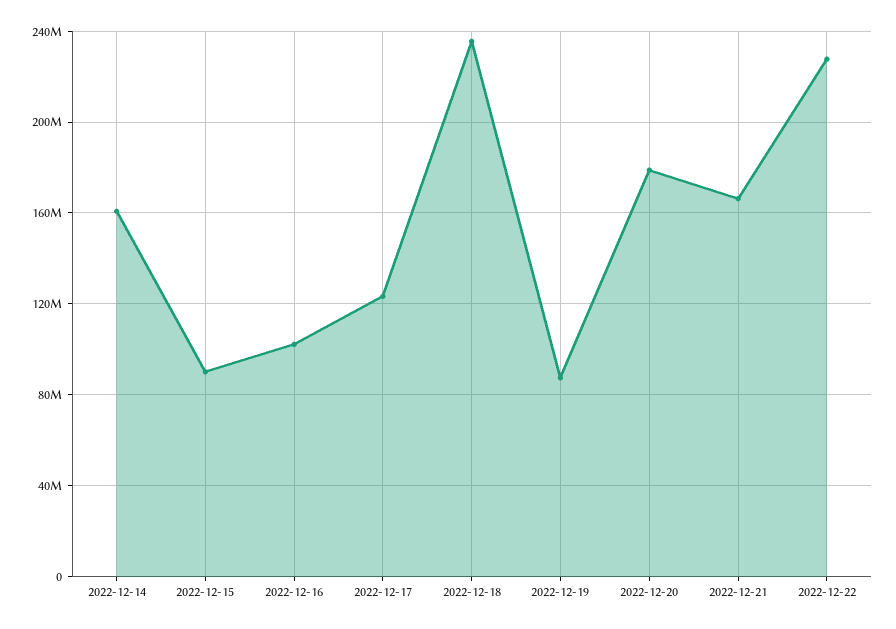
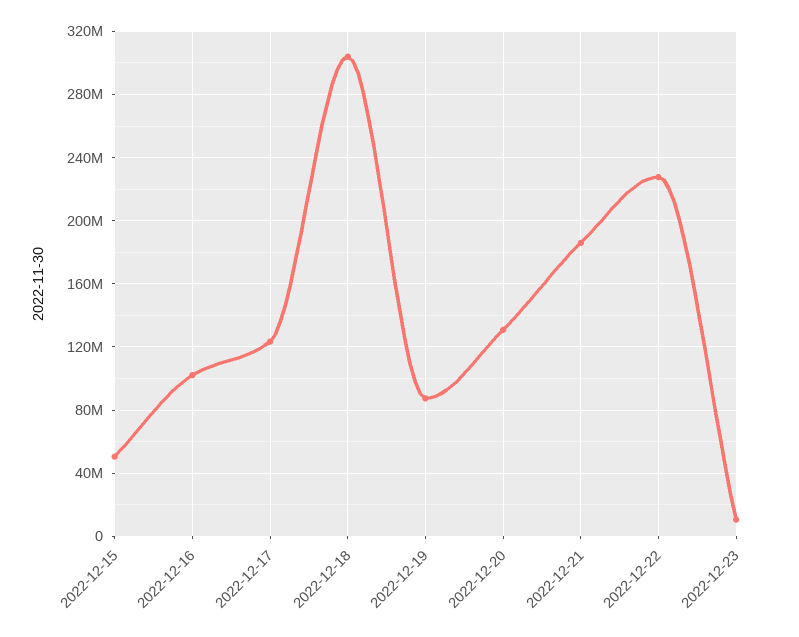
2022-12-14: 160000000 -> none
2022-12-15: 90000000 -> 50000000
2022-12-18: 235000000 -> 305000000
2022-12-20: 180000000 -> 130000000
2022-12-21: 165000000 -> 185000000
2022-12-23: none -> 10000000

